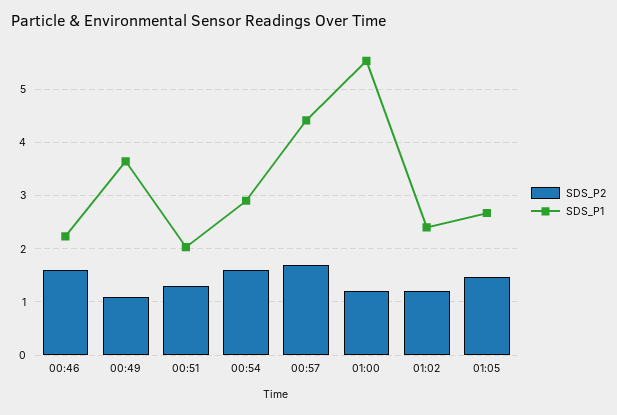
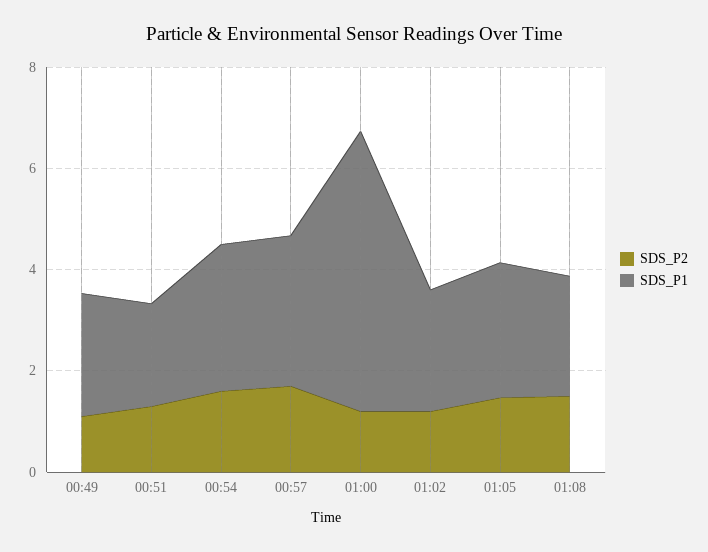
SDS_P2, 00:46: 1.6 -> none
SDS_P1, 00:46: 2.2 -> none
SDS_P1, 00:49: 3.6 -> 2.5
SDS_P1, 00:57: 4.4 -> 3
SDS_P2, 01:08: none -> 1.5
SDS_P1, 01:08: none -> 2.5

